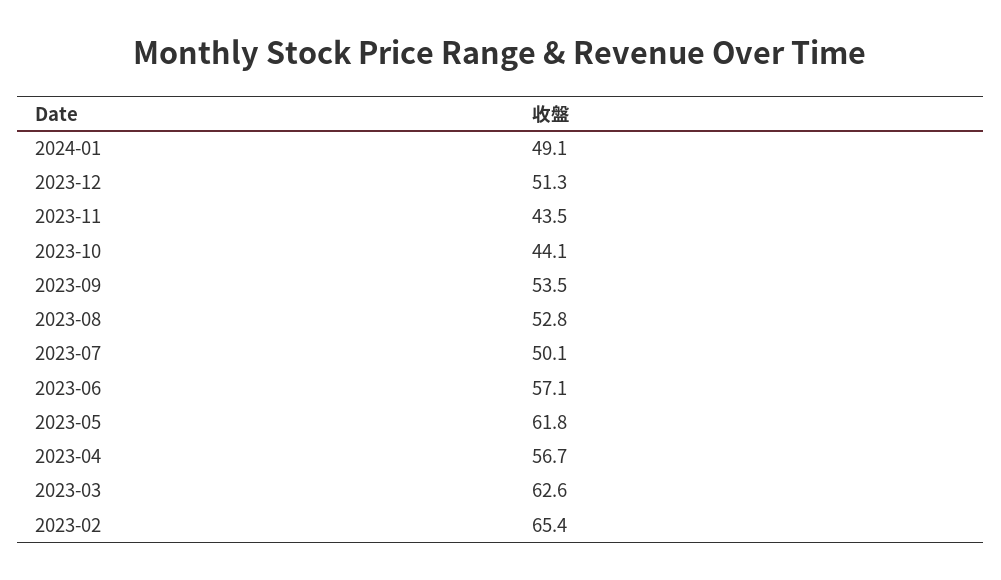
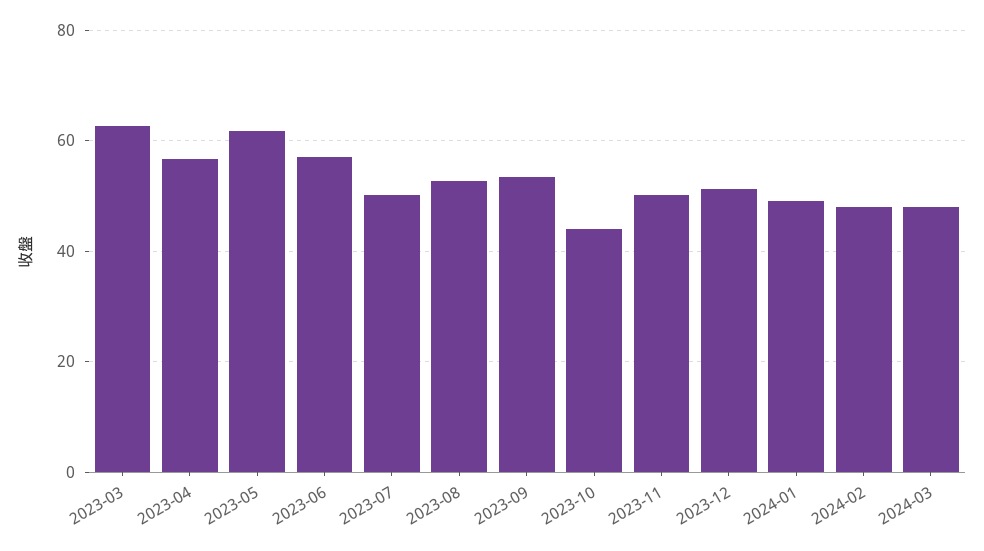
2023-11: 43.5 -> 50
2023-02: 65.4 -> none
2024-02: none -> 48
2024-03: none -> 48

